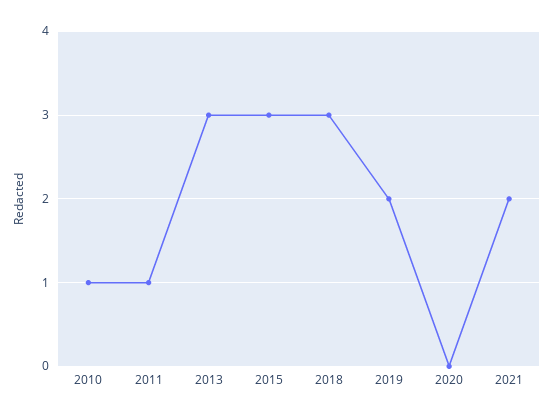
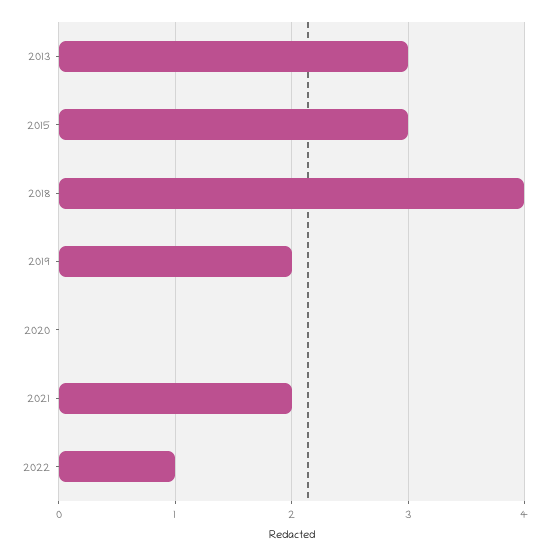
2010: 1 -> none
2011: 1 -> none
2018: 3 -> 4
2022: none -> 1

